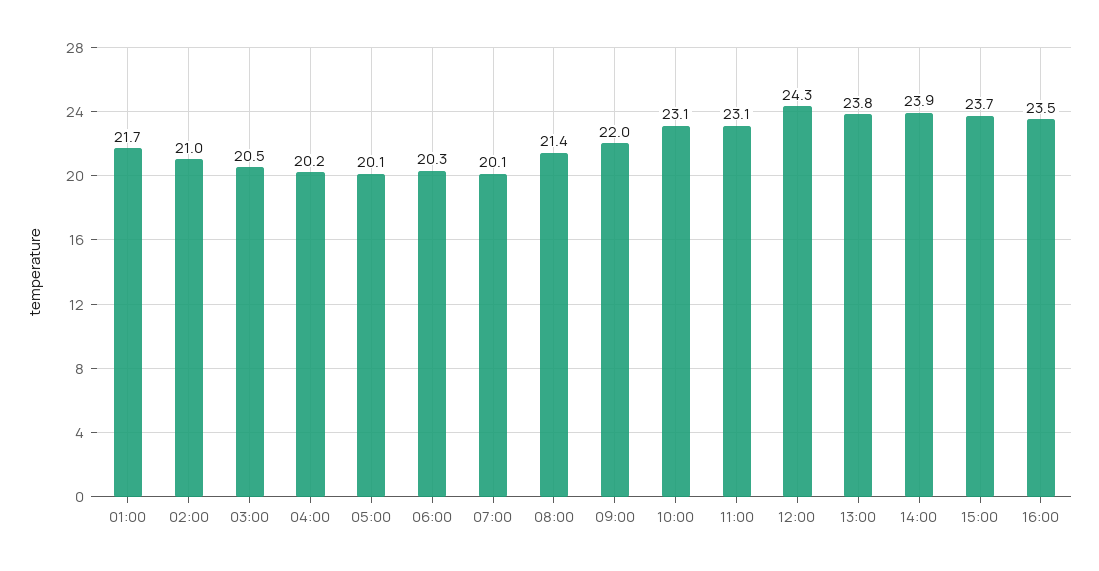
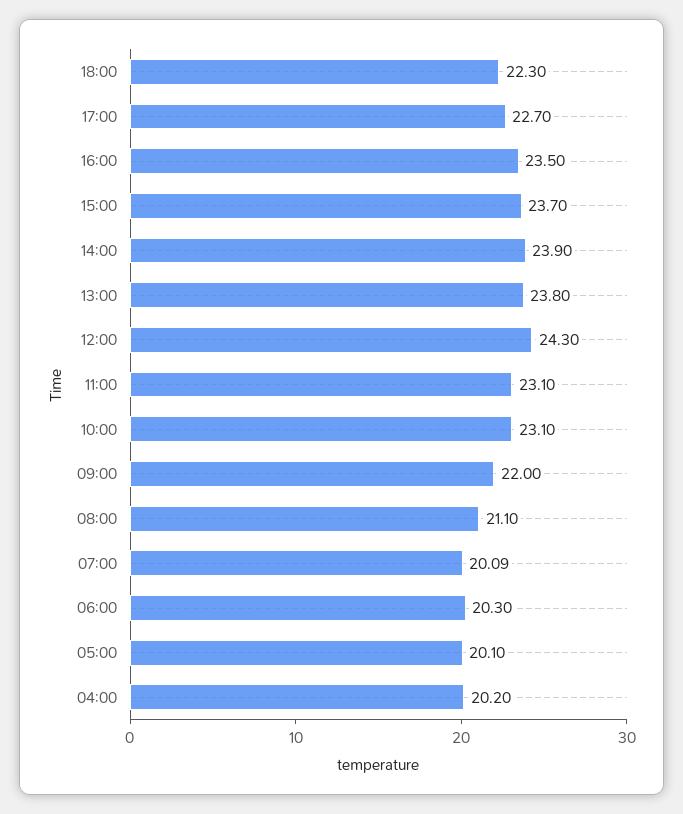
01:00: 21.7 -> none
02:00: 21 -> none
03:00: 20.5 -> none
08:00: 21.4 -> 21.1
18:00: none -> 22.3
17:00: none -> 22.7

